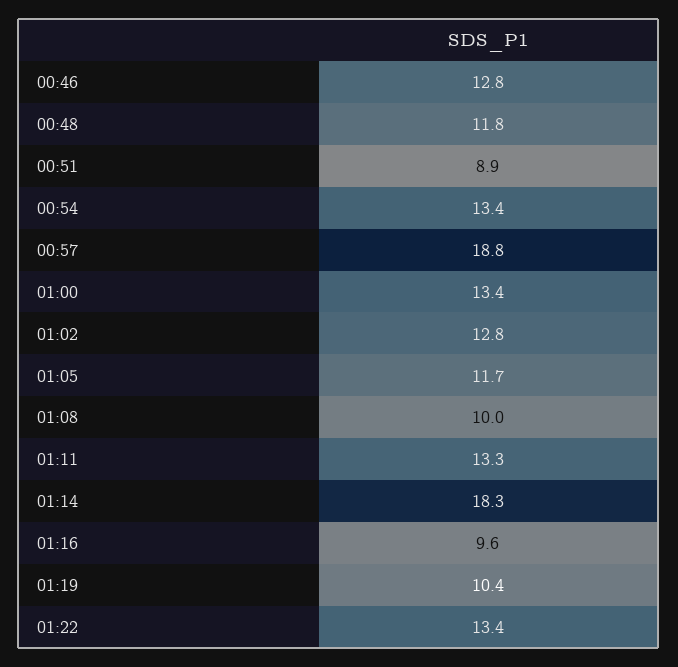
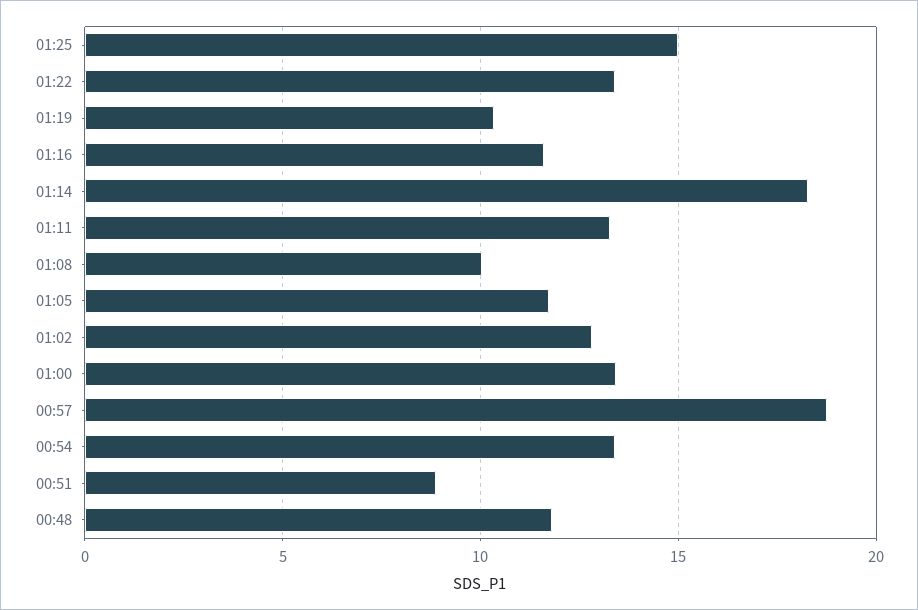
00:46: 12.8 -> none
01:16: 9.6 -> 11.5
01:25: none -> 15

